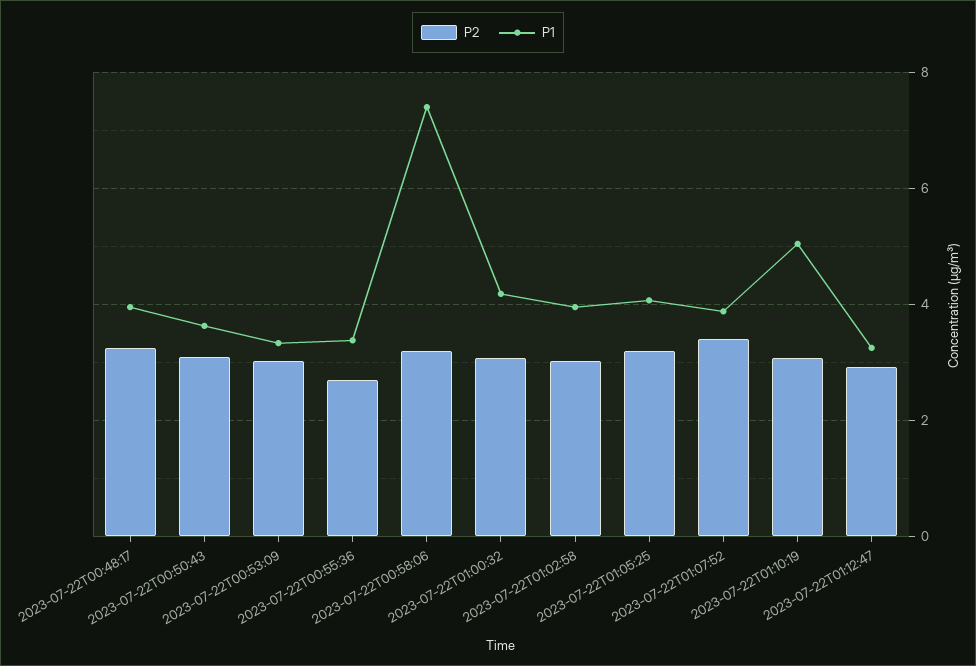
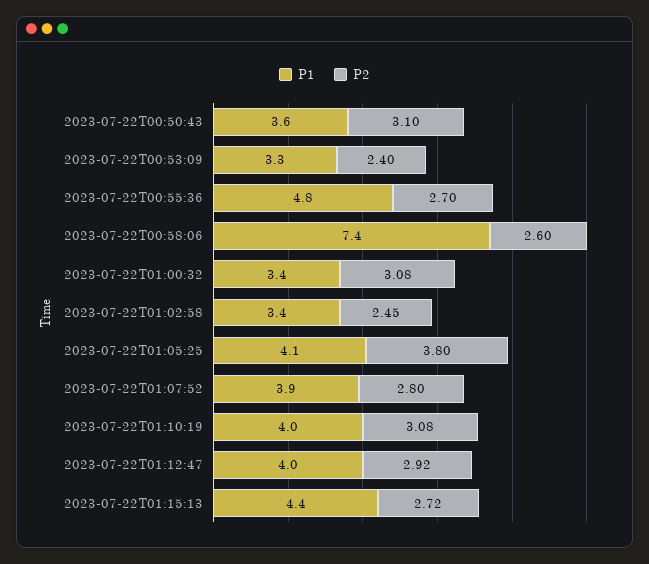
P2, 2023-07-22T00:48:17: 3.2 -> none
P1, 2023-07-22T00:48:17: 4 -> none
P2, 2023-07-22T00:53:09: 3 -> 2.4
P1, 2023-07-22T00:55:36: 3.4 -> 4.8
P2, 2023-07-22T00:58:06: 3.2 -> 2.6
P1, 2023-07-22T01:00:32: 4.2 -> 3.4
P2, 2023-07-22T01:02:58: 3 -> 2.45
P1, 2023-07-22T01:02:58: 4 -> 3.4
P2, 2023-07-22T01:05:25: 3.2 -> 3.8
P2, 2023-07-22T01:07:52: 3.4 -> 2.8
P1, 2023-07-22T01:10:19: 5 -> 4
P1, 2023-07-22T01:12:47: 3.2 -> 4
P1, 2023-07-22T01:15:13: none -> 4.4
P2, 2023-07-22T01:15:13: none -> 2.72

